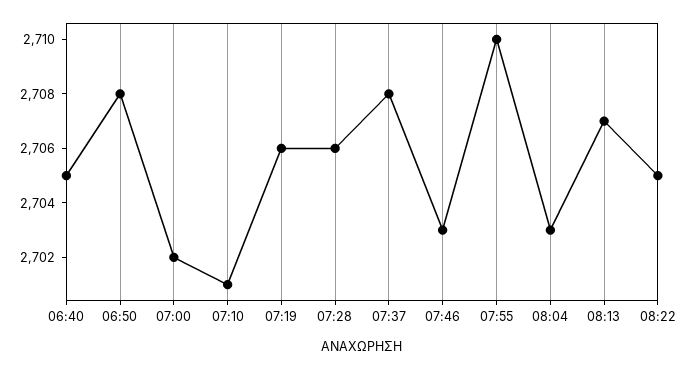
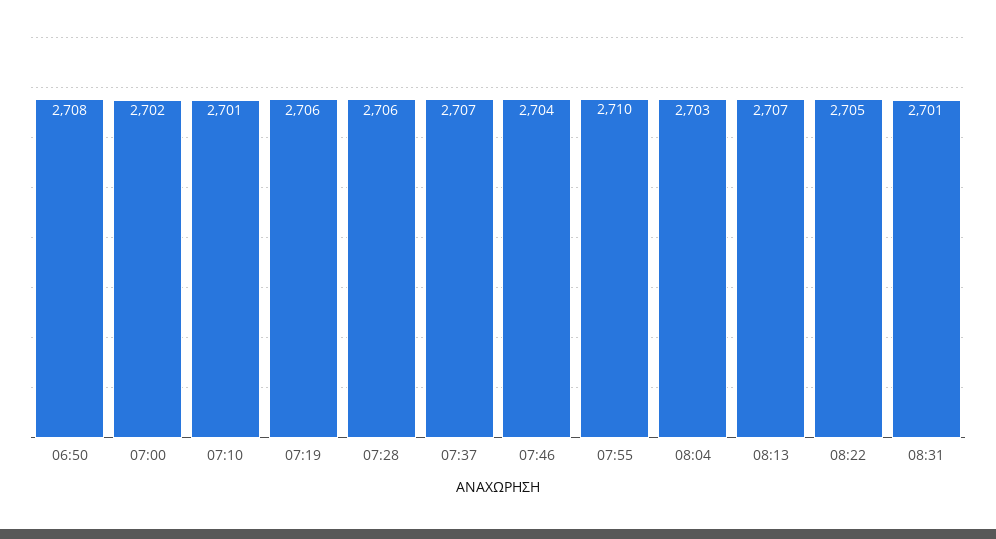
06:40: 2705 -> none
07:37: 2708 -> 2707
07:46: 2703 -> 2704
08:31: none -> 2701

